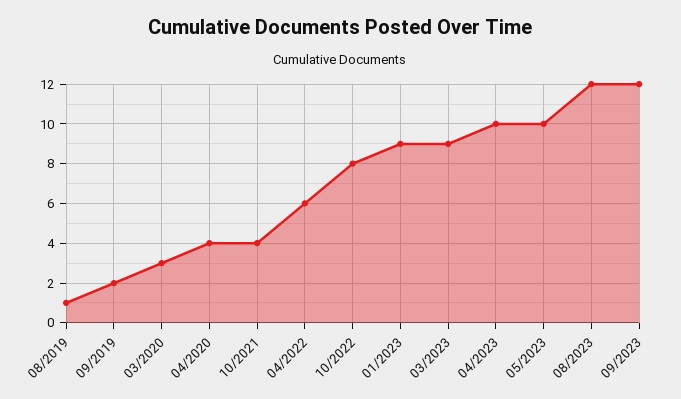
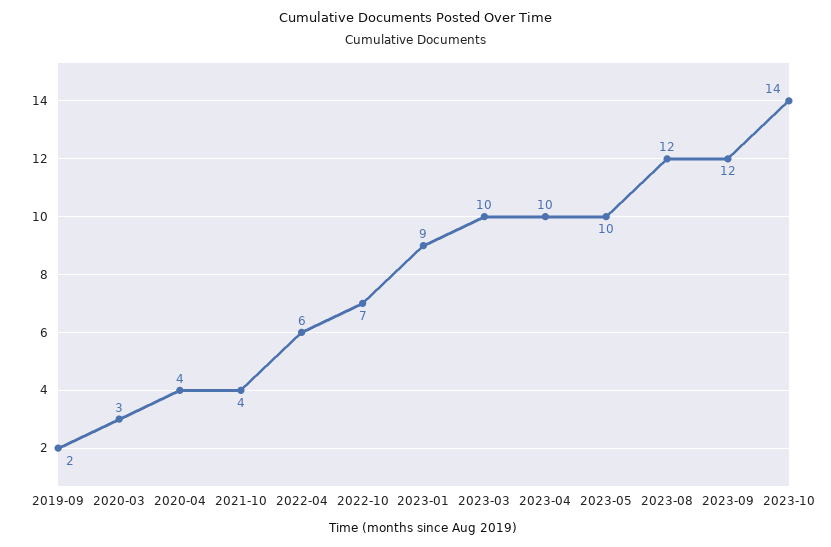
08/2019: 1 -> none
10/2022: 8 -> 7
03/2023: 9 -> 10
2023-10: none -> 14

